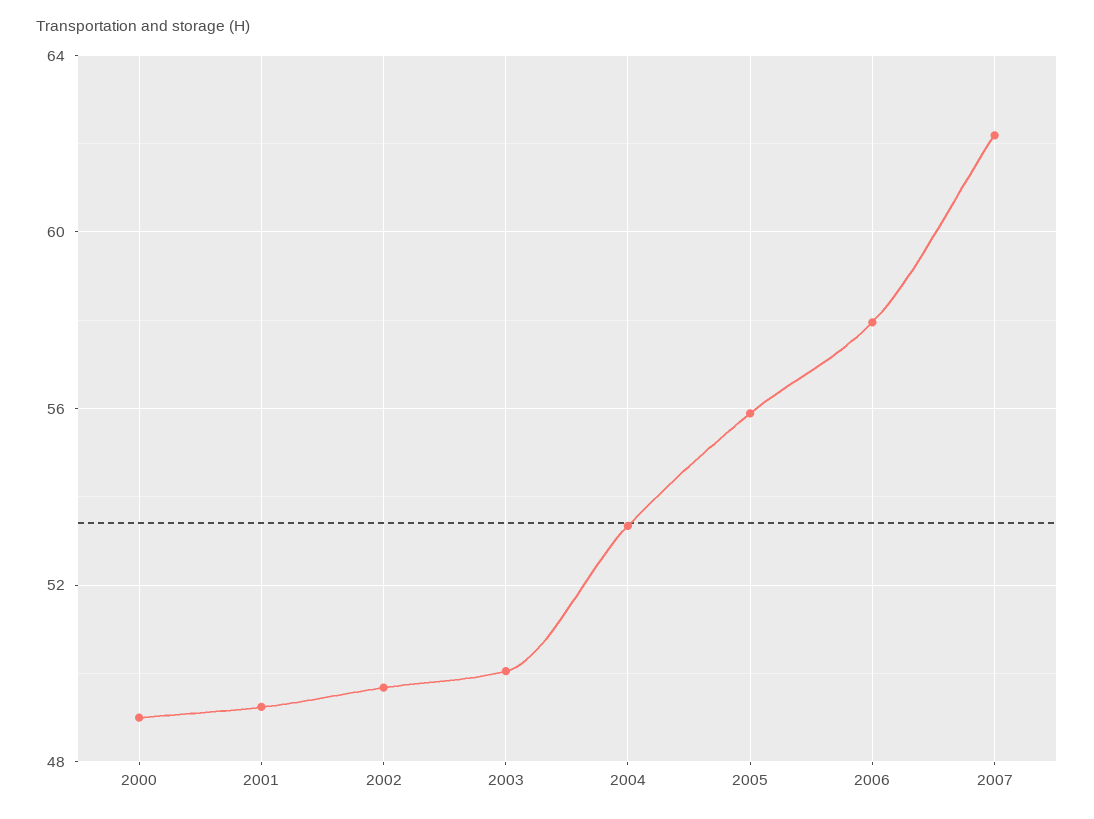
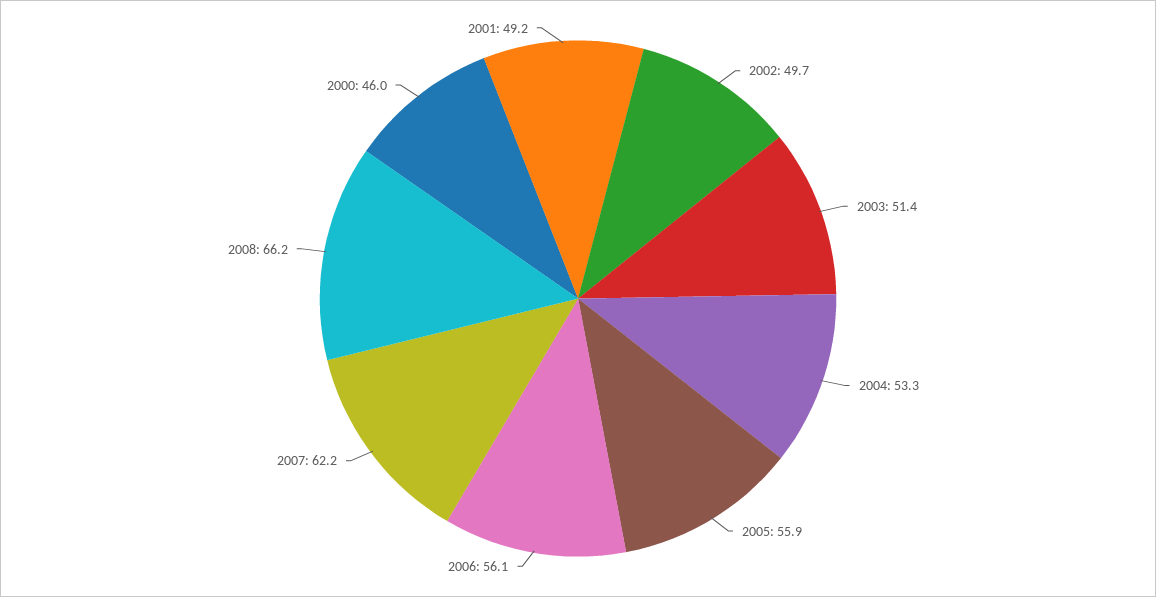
2000: 49 -> 46
2003: 50 -> 51.4
2006: 58 -> 56.1
2008: none -> 66.2

